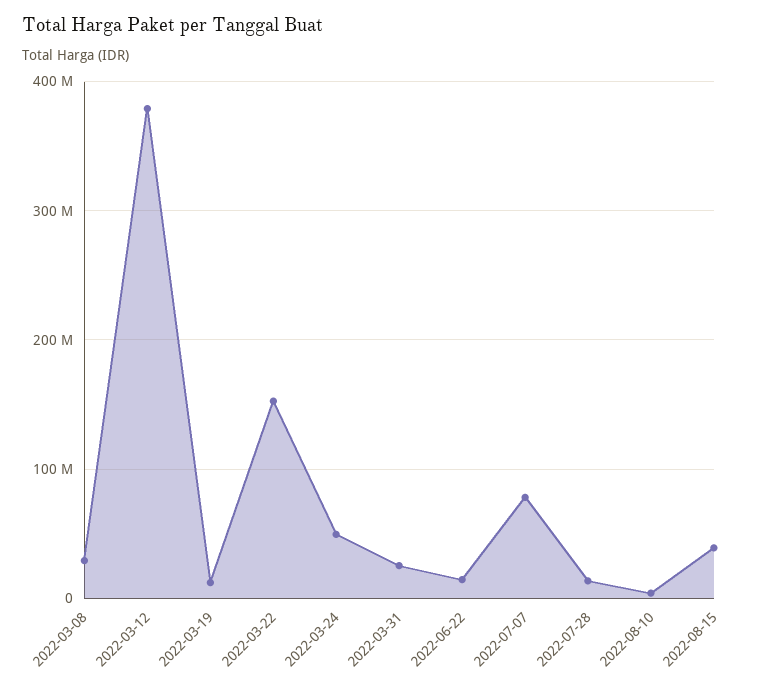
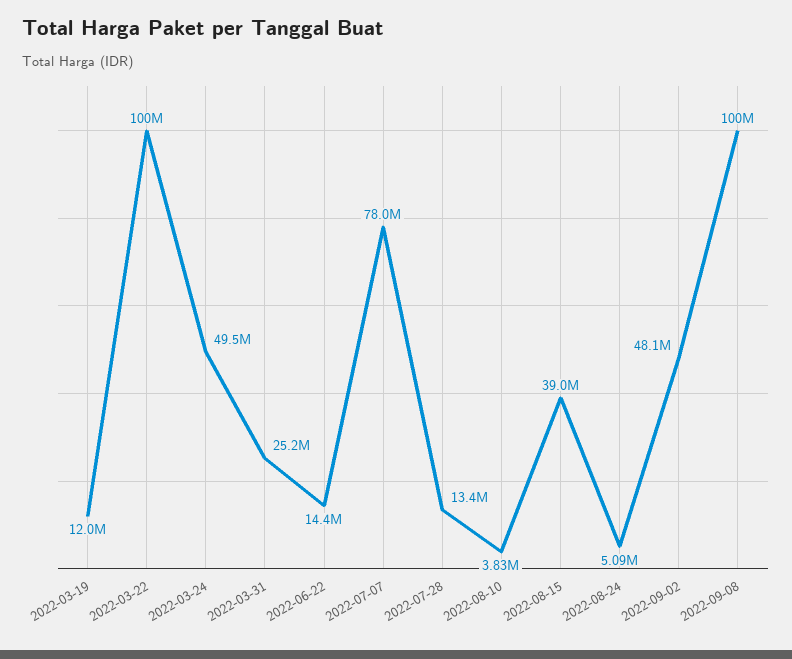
2022-03-08: 30000000 -> none
2022-03-12: 380000000 -> none
2022-03-22: 150000000 -> 100000000
2022-08-24: none -> 5090000
2022-09-02: none -> 48100000
2022-09-08: none -> 100000000

